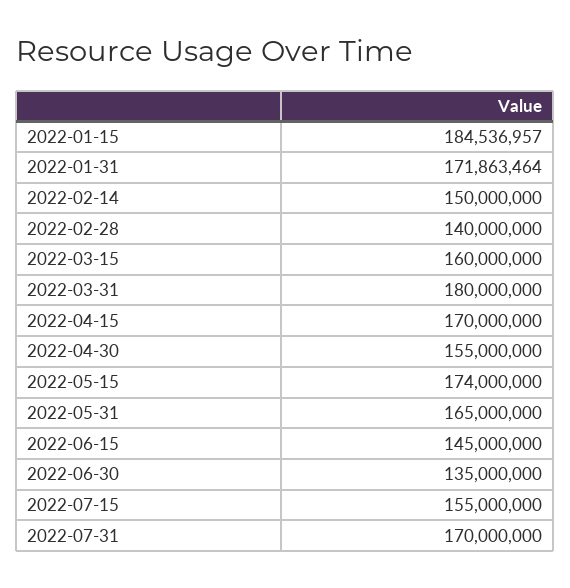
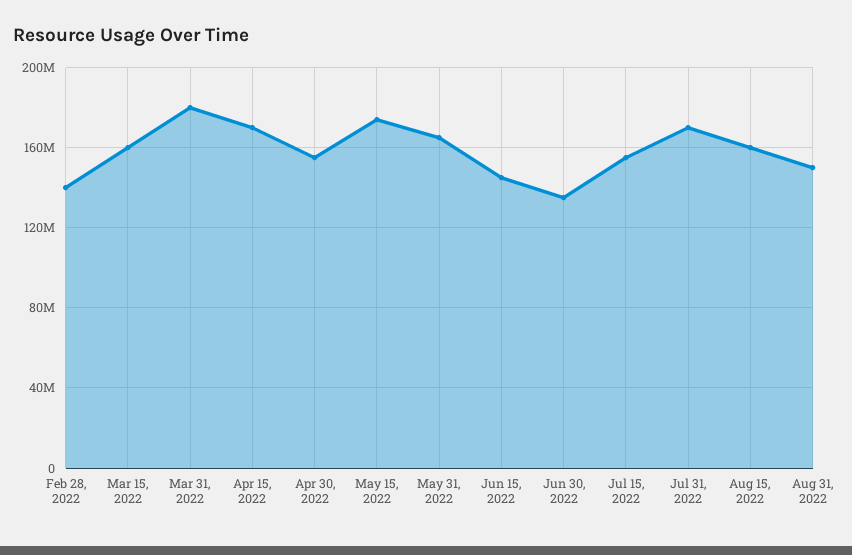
2022-01-15: 184536957 -> none
2022-01-31: 171863464 -> none
2022-02-14: 150000000 -> none
Aug 15, 2022: none -> 160000000
Aug 31, 2022: none -> 150000000

